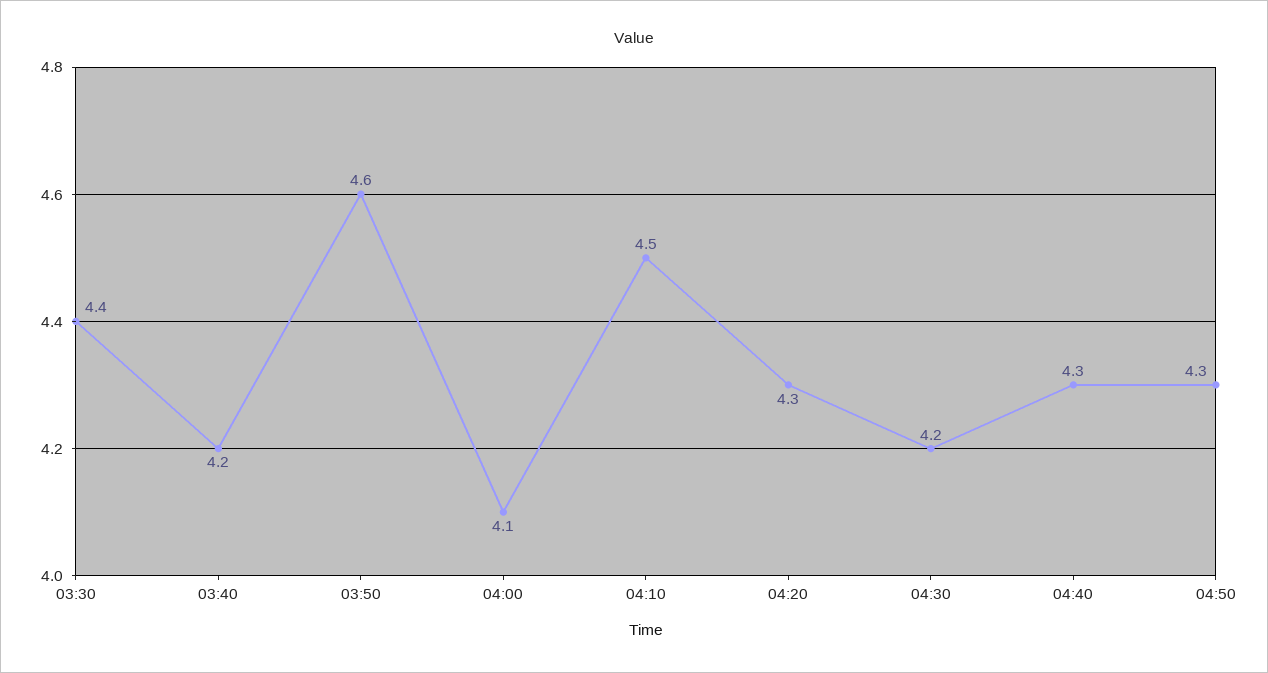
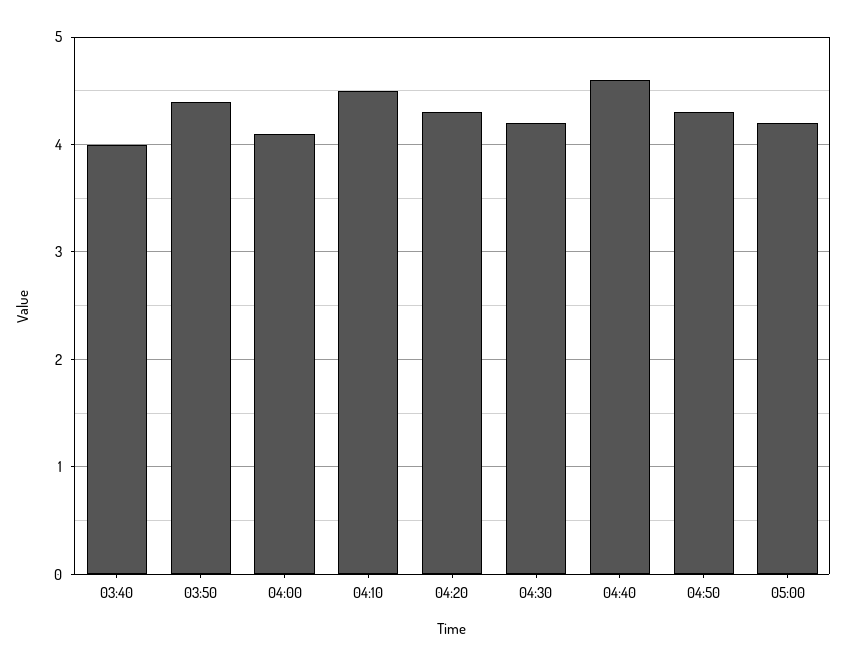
03:30: 4.4 -> none
03:40: 4.2 -> 4
03:50: 4.6 -> 4.4
04:40: 4.3 -> 4.6
05:00: none -> 4.2

